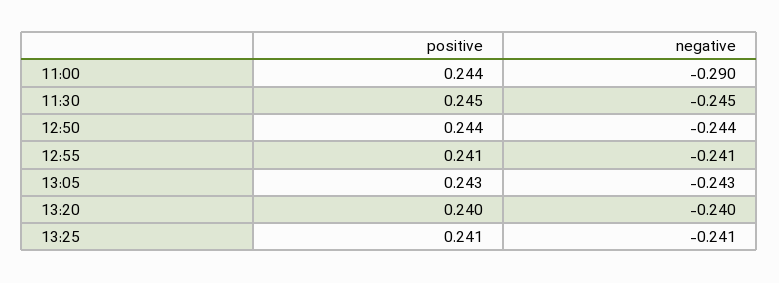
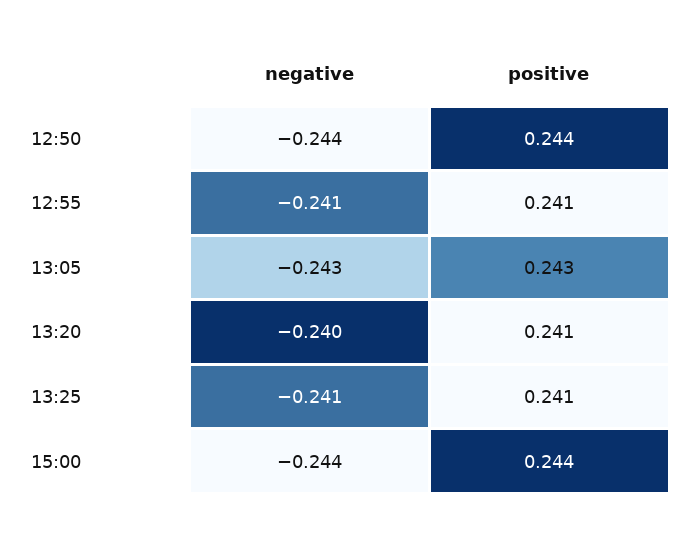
positive, 11:00: 0.244 -> none
negative, 11:00: -0.29 -> none
positive, 11:30: 0.245 -> none
negative, 11:30: -0.245 -> none
positive, 13:20: 0.24 -> 0.241
negative, 15:00: none -> -0.244
positive, 15:00: none -> 0.244

